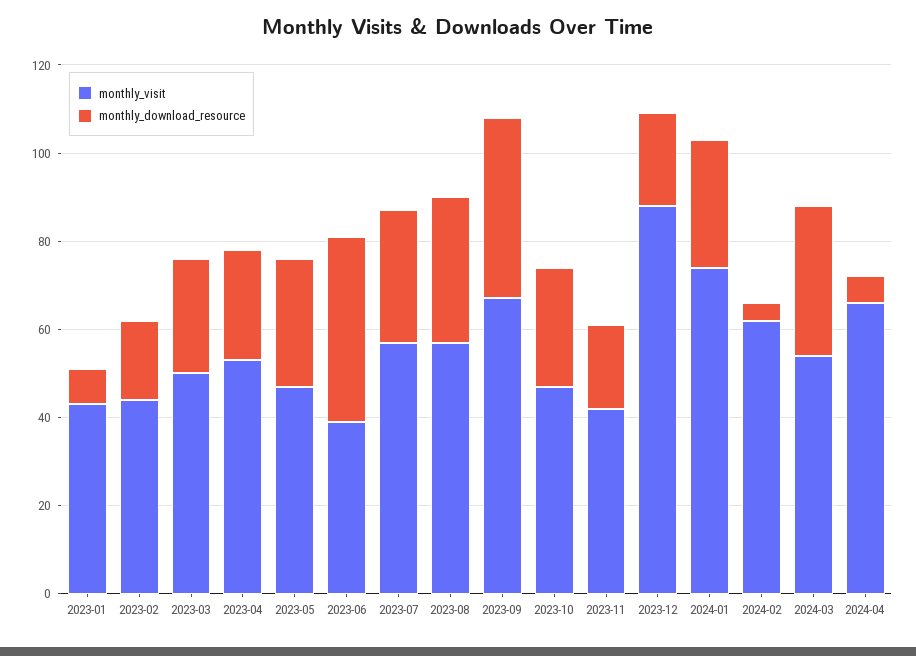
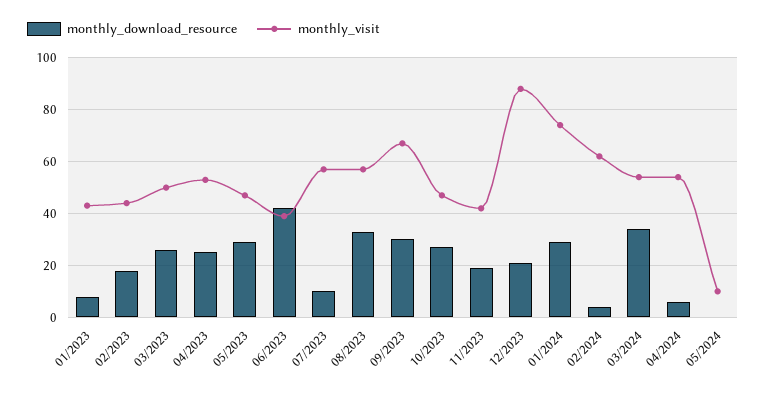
monthly_download_resource, 2023-07: 30 -> 10
monthly_download_resource, 2023-09: 40 -> 30
monthly_visit, 2024-04: 65 -> 55
monthly_download_resource, 05/2024: none -> 0
monthly_visit, 05/2024: none -> 10

